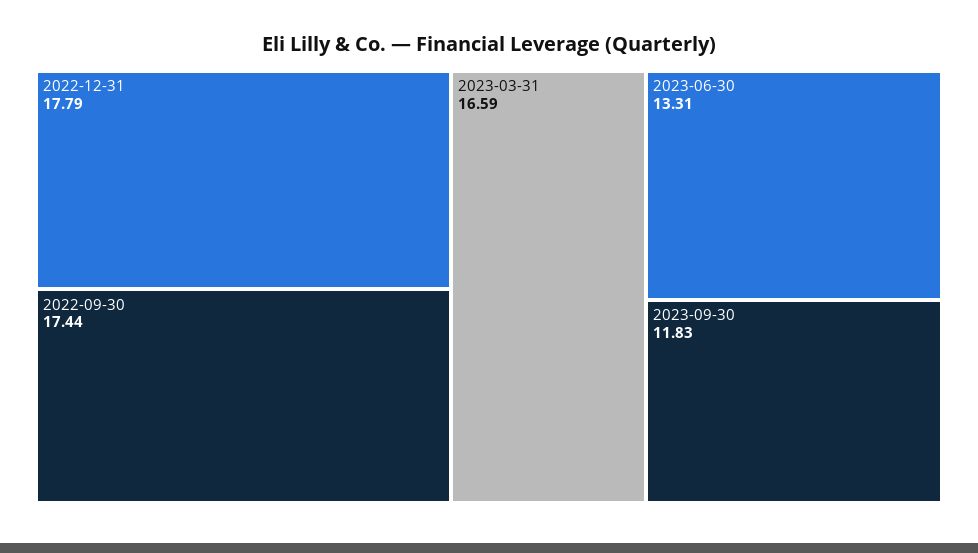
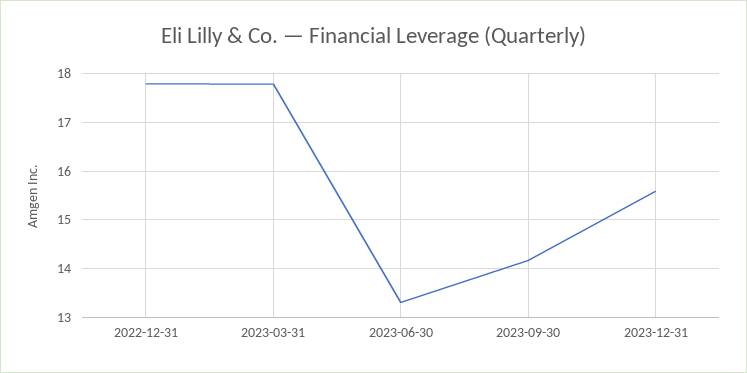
2022-09-30: 17.44 -> none
2023-03-31: 16.59 -> 17.8
2023-09-30: 11.83 -> 14.2
2023-12-31: none -> 15.6

